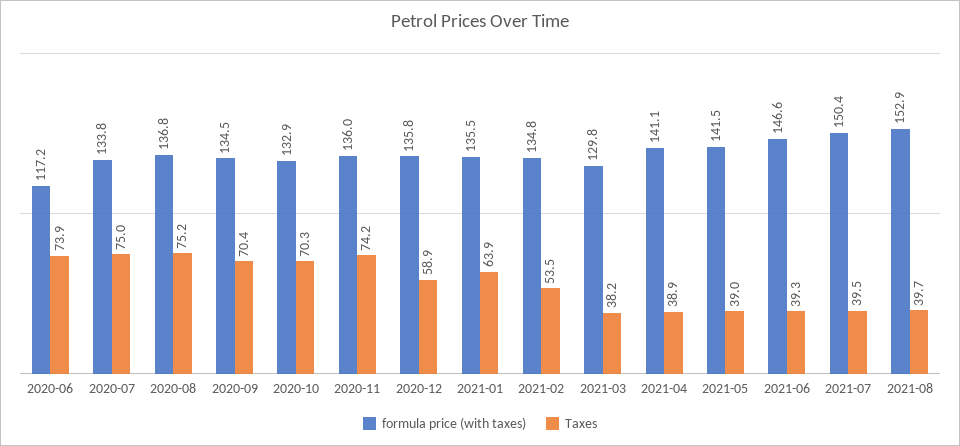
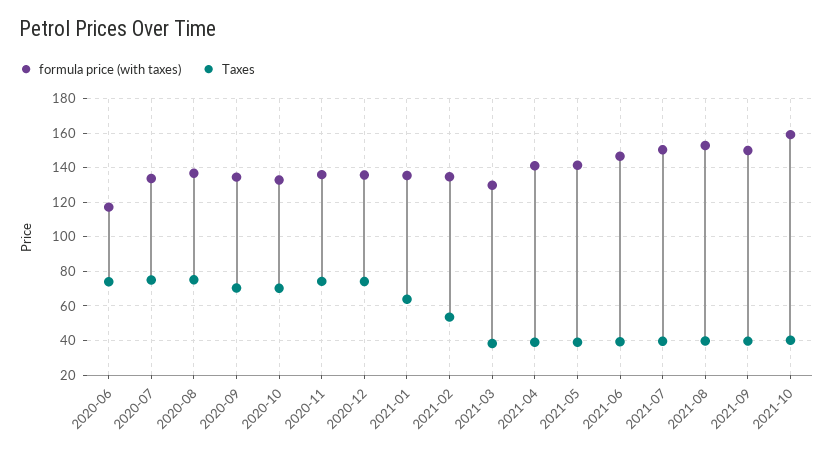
Taxes, 2020-12: 58.9 -> 75
formula price (with taxes), 2021-09: none -> 150
Taxes, 2021-09: none -> 40
formula price (with taxes), 2021-10: none -> 160
Taxes, 2021-10: none -> 40

